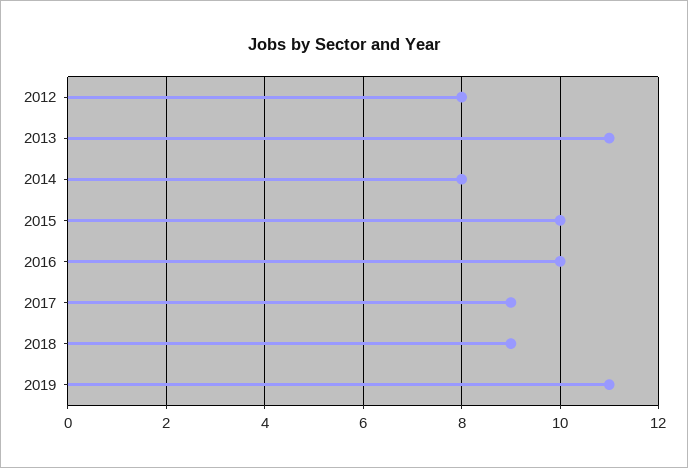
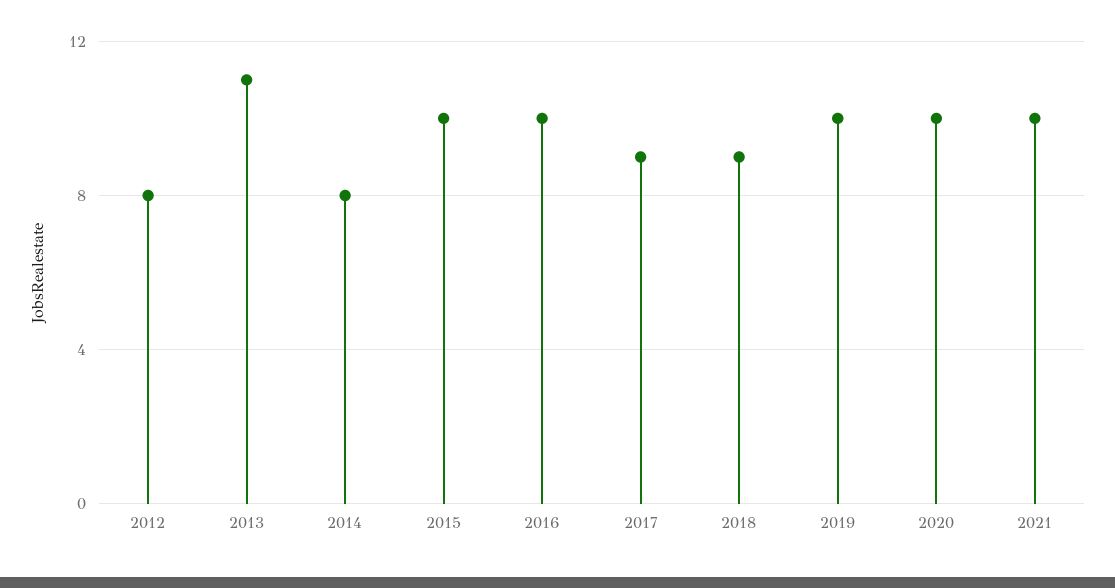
2019: 11 -> 10
2020: none -> 10
2021: none -> 10

